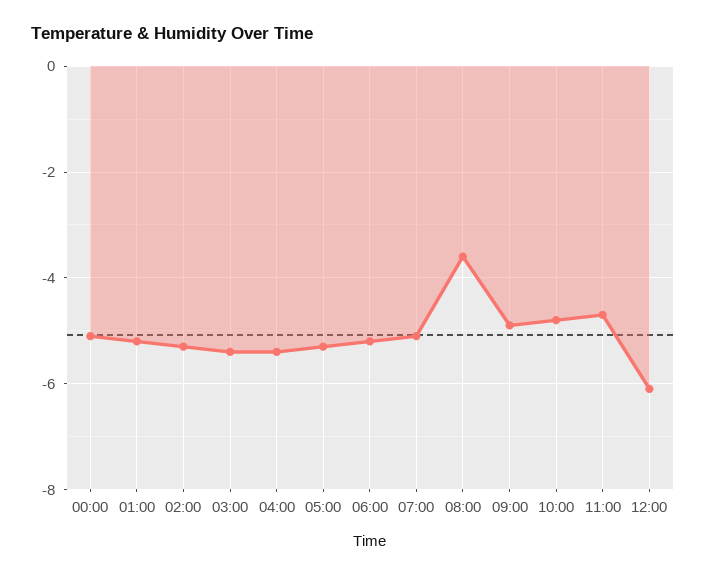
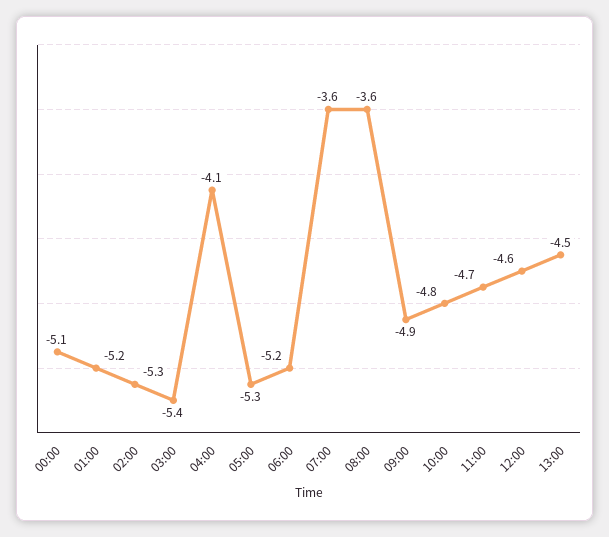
04:00: -5.5 -> -4.1
07:00: -5 -> -3.6
12:00: -6 -> -4.6
13:00: none -> -4.5

